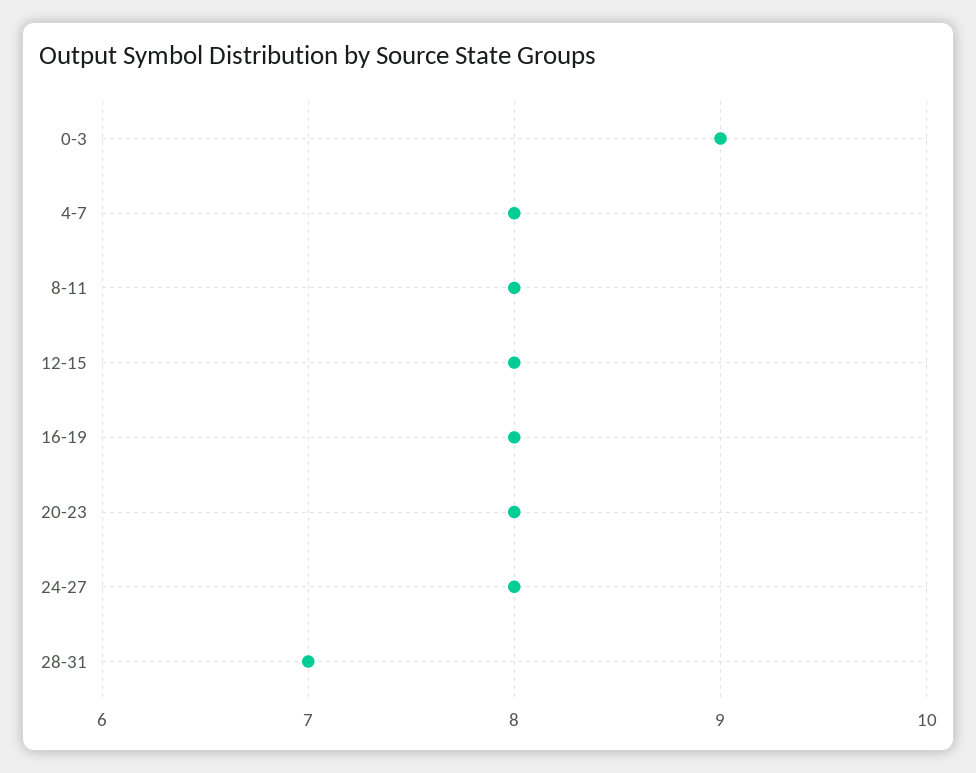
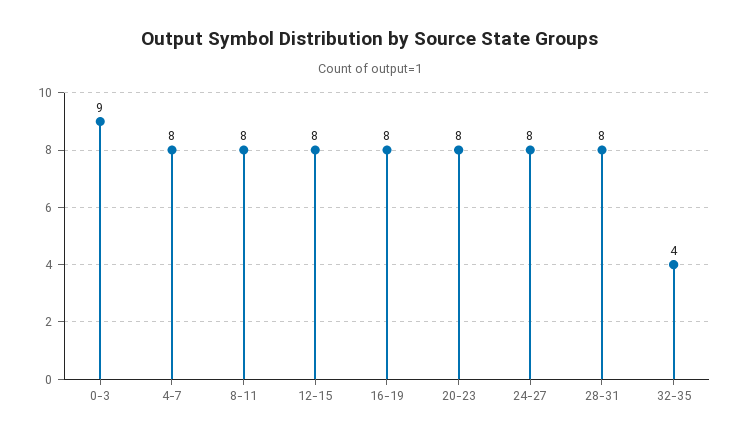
28-31: 7 -> 8
32-35: none -> 4

